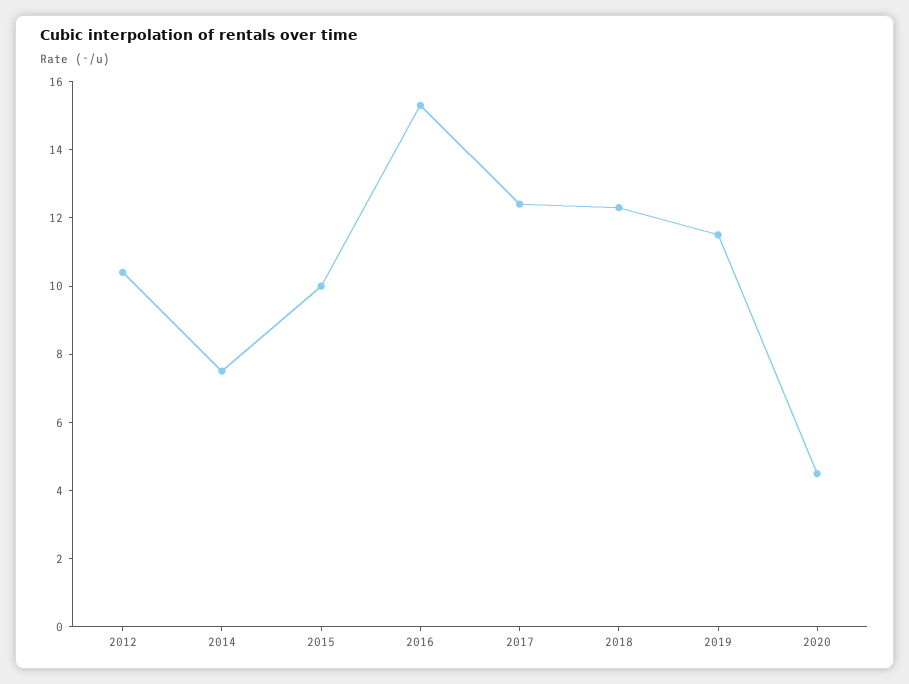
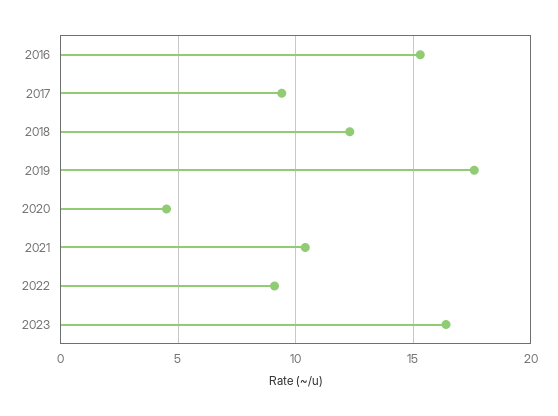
2012: 10.5 -> none
2014: 7.5 -> none
2015: 10 -> none
2017: 12.5 -> 9.5
2019: 11.5 -> 17.5
2021: none -> 10.5
2022: none -> 9
2023: none -> 16.5

